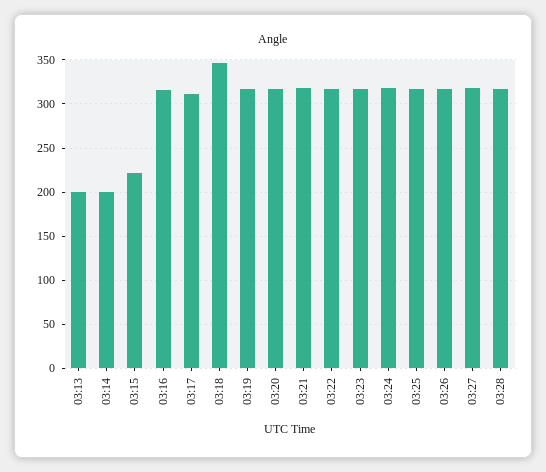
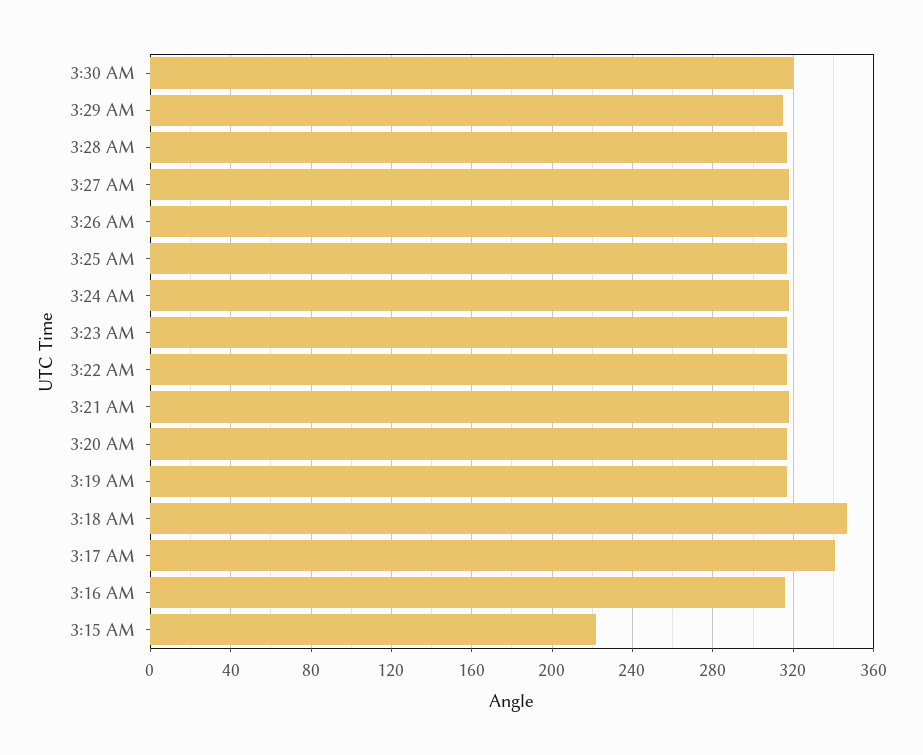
03:13: 200 -> none
03:14: 200 -> none
03:17: 310 -> 340
3:30 AM: none -> 320
3:29 AM: none -> 315

